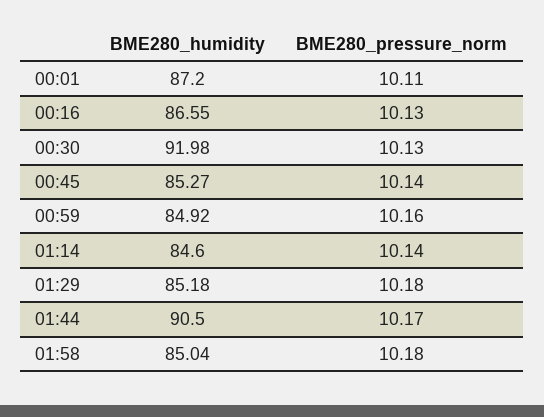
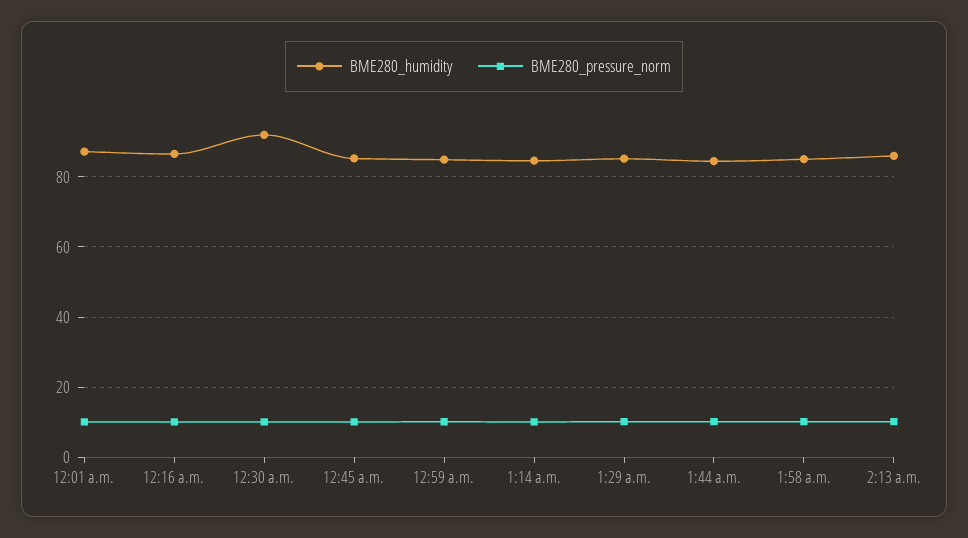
BME280_humidity, 01:44: 90.5 -> 84
BME280_humidity, 2:13 a.m.: none -> 86
BME280_pressure_norm, 2:13 a.m.: none -> 10

